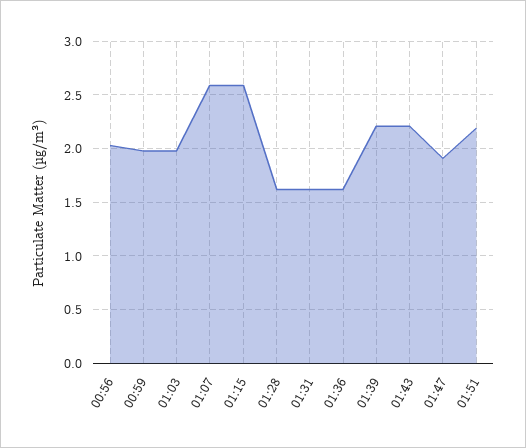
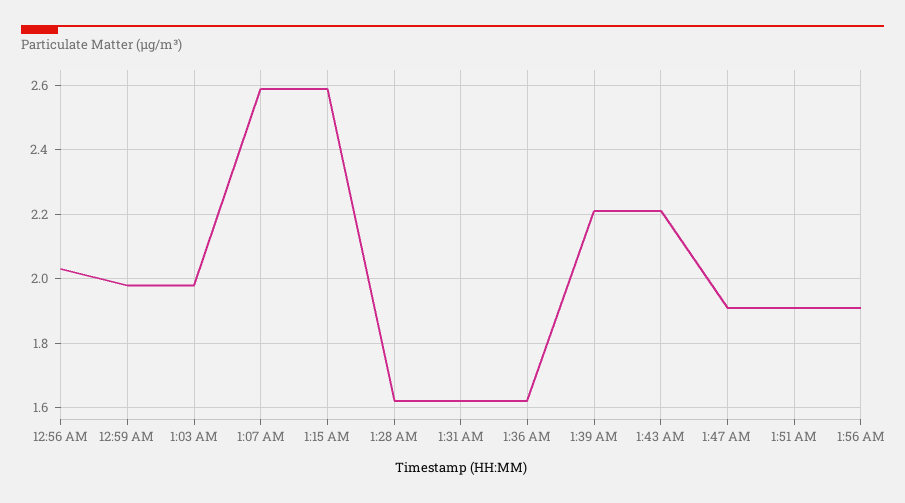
01:51: 2.2 -> 1.9
1:56 AM: none -> 1.9

